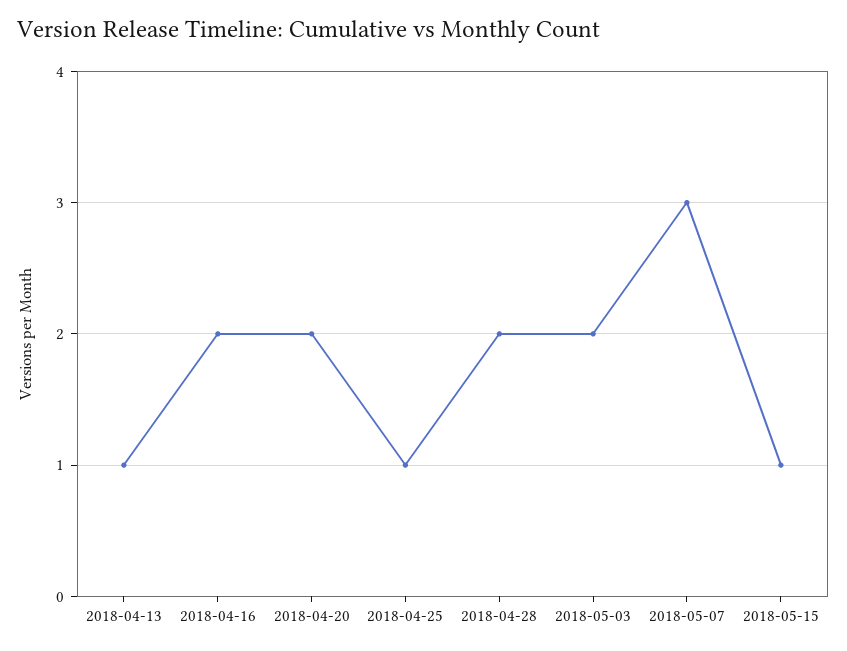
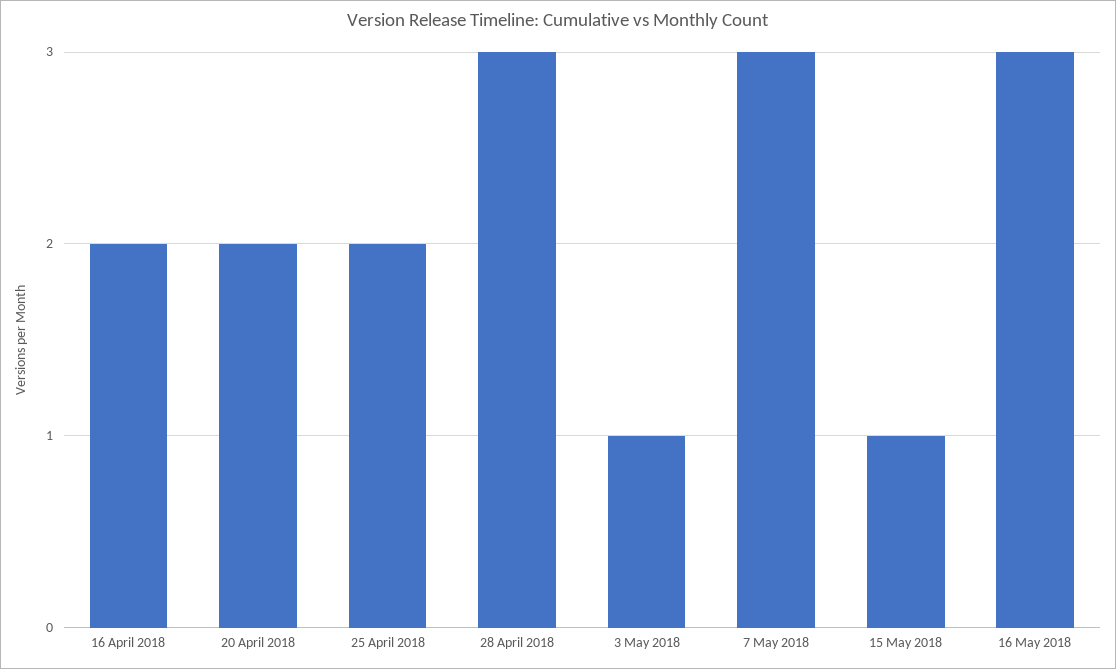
2018-04-13: 1 -> none
2018-04-25: 1 -> 2
2018-04-28: 2 -> 3
2018-05-03: 2 -> 1
16 May 2018: none -> 3

